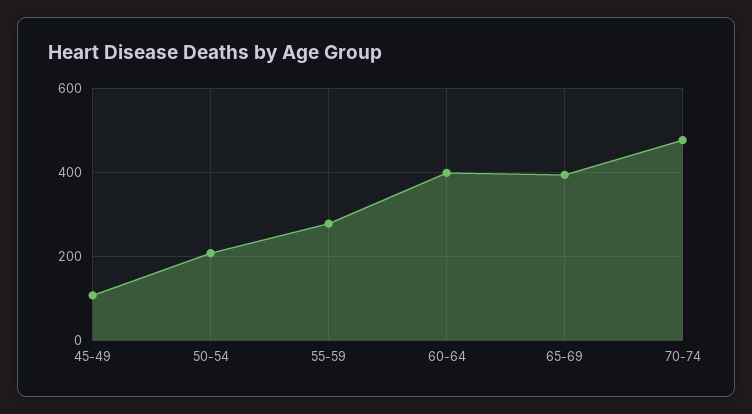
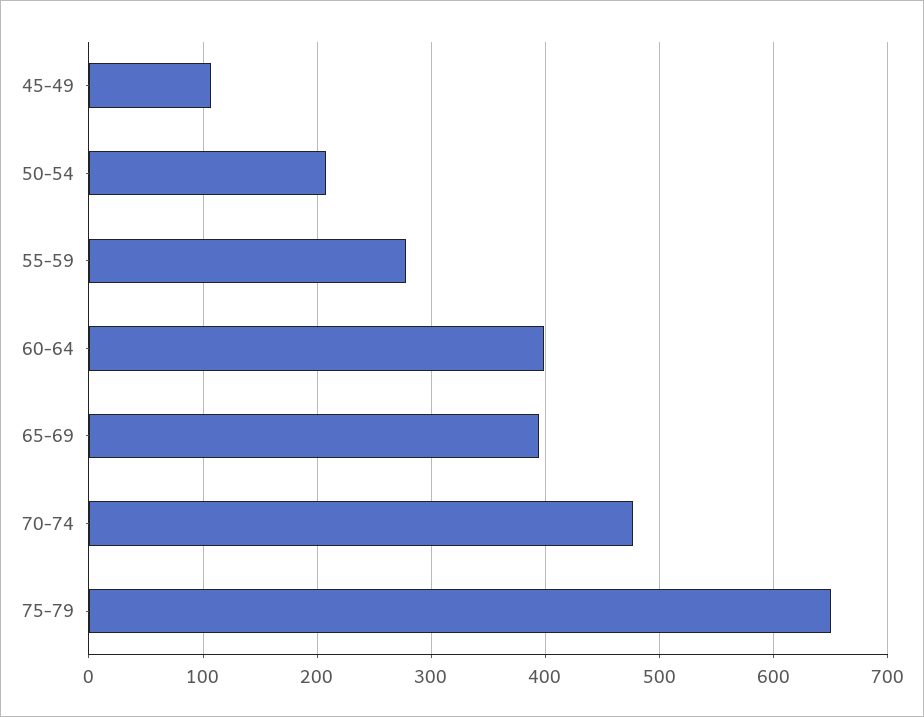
75-79: none -> 650

